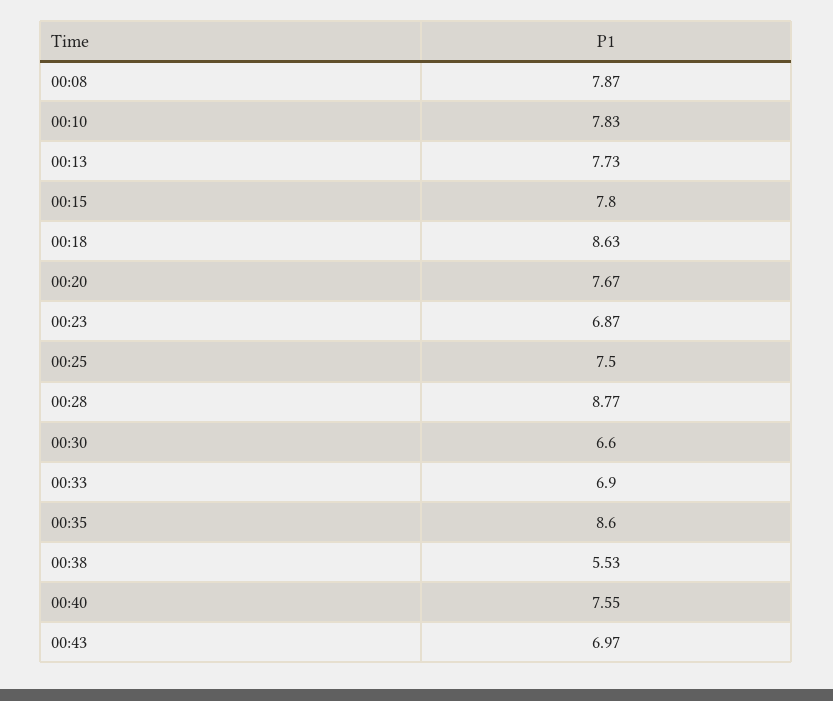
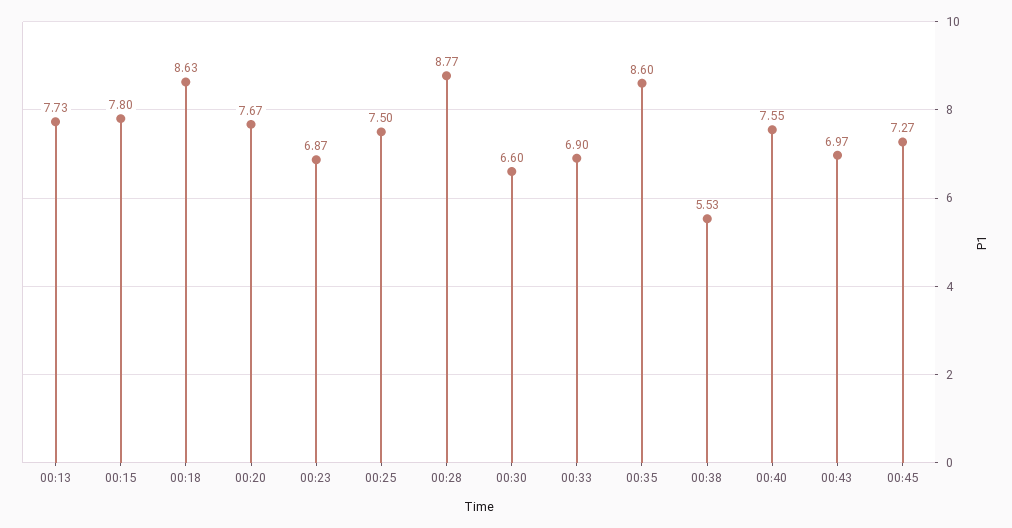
00:08: 7.87 -> none
00:10: 7.83 -> none
00:45: none -> 7.27

